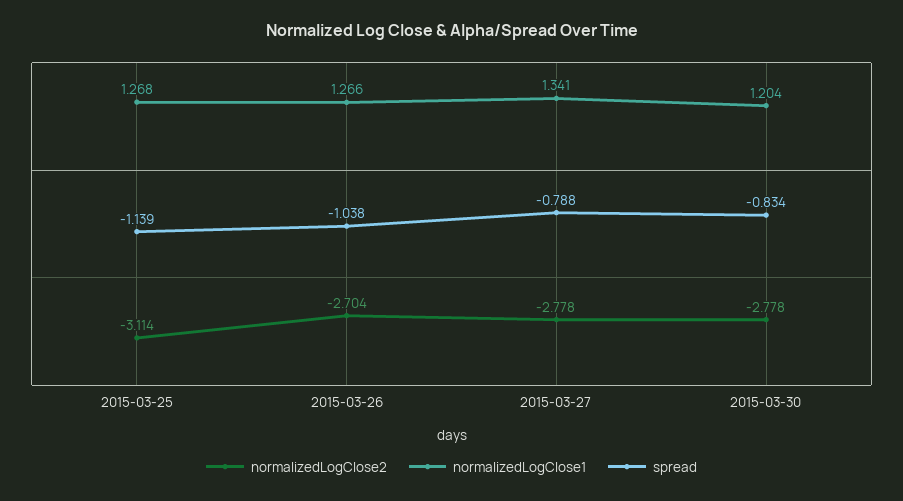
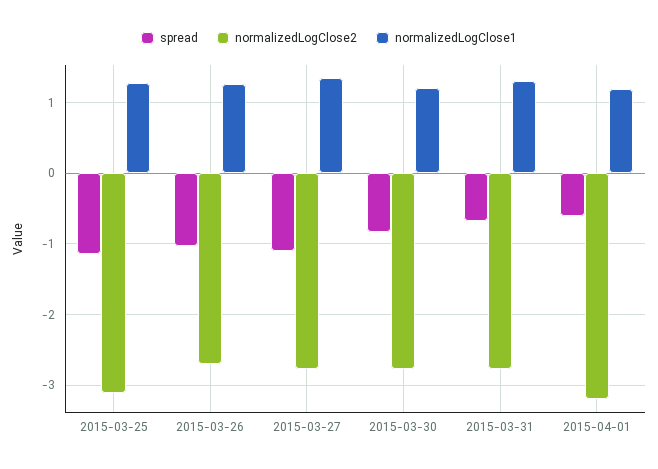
spread, 2015-03-27: -0.788 -> -1.1
spread, 2015-03-31: none -> -0.7
normalizedLogClose2, 2015-03-31: none -> -2.8
normalizedLogClose1, 2015-03-31: none -> 1.3
spread, 2015-04-01: none -> -0.6
normalizedLogClose2, 2015-04-01: none -> -3.2
normalizedLogClose1, 2015-04-01: none -> 1.2

